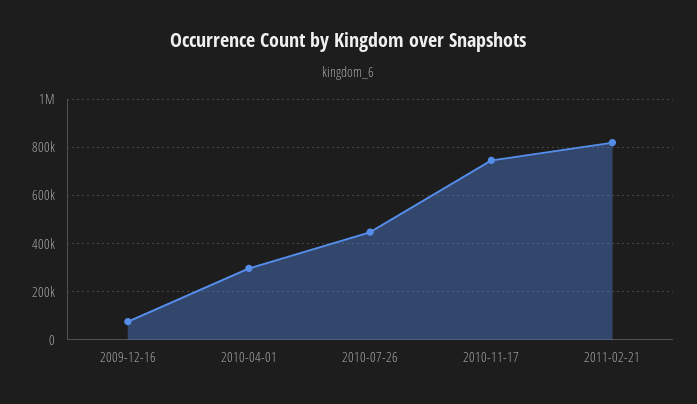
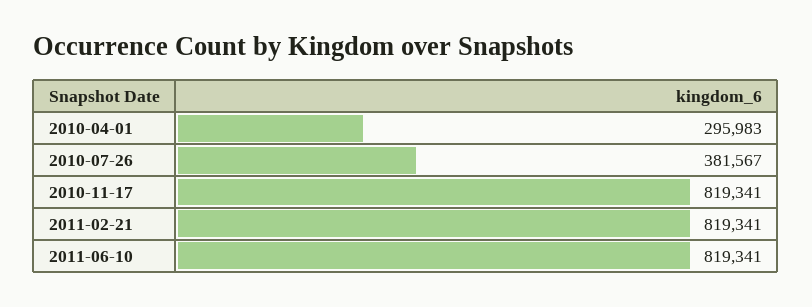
2009-12-16: 75000 -> none
2010-07-26: 450000 -> 381567
2010-11-17: 750000 -> 819341
2011-06-10: none -> 819341

